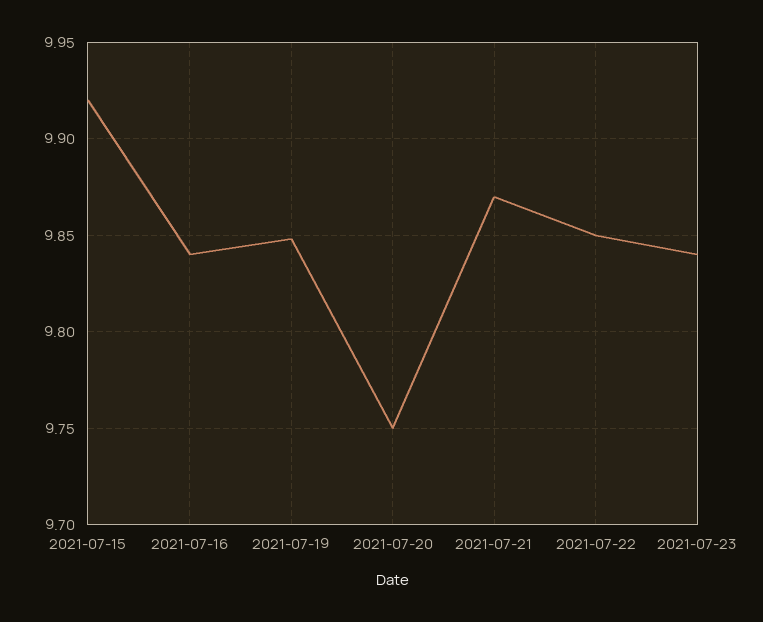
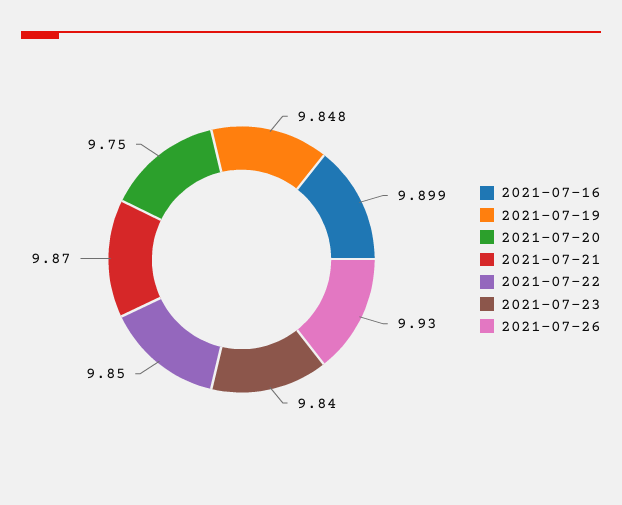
2021-07-15: 9.92 -> none
2021-07-16: 9.84 -> 9.899
2021-07-26: none -> 9.93

